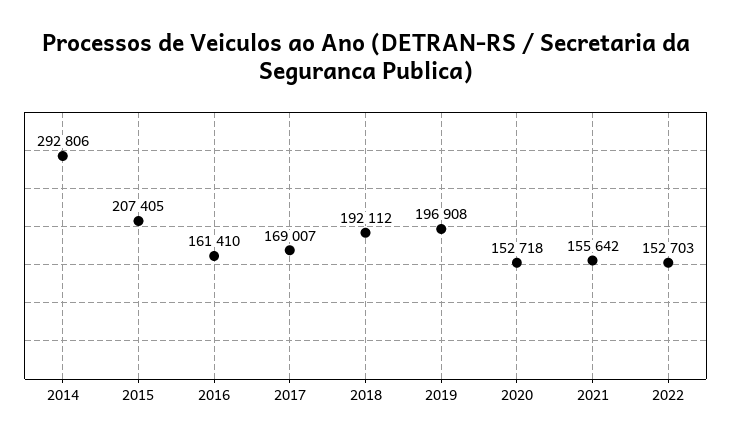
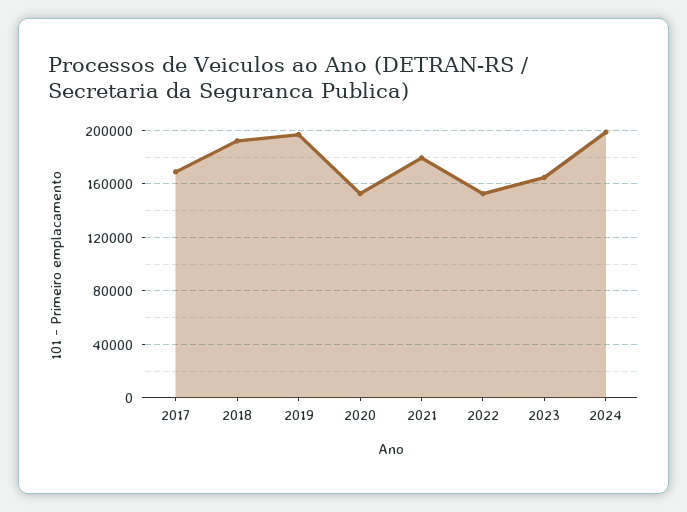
2014: 292806 -> none
2015: 207405 -> none
2016: 161410 -> none
2021: 155642 -> 180000
2023: none -> 165000
2024: none -> 200000

